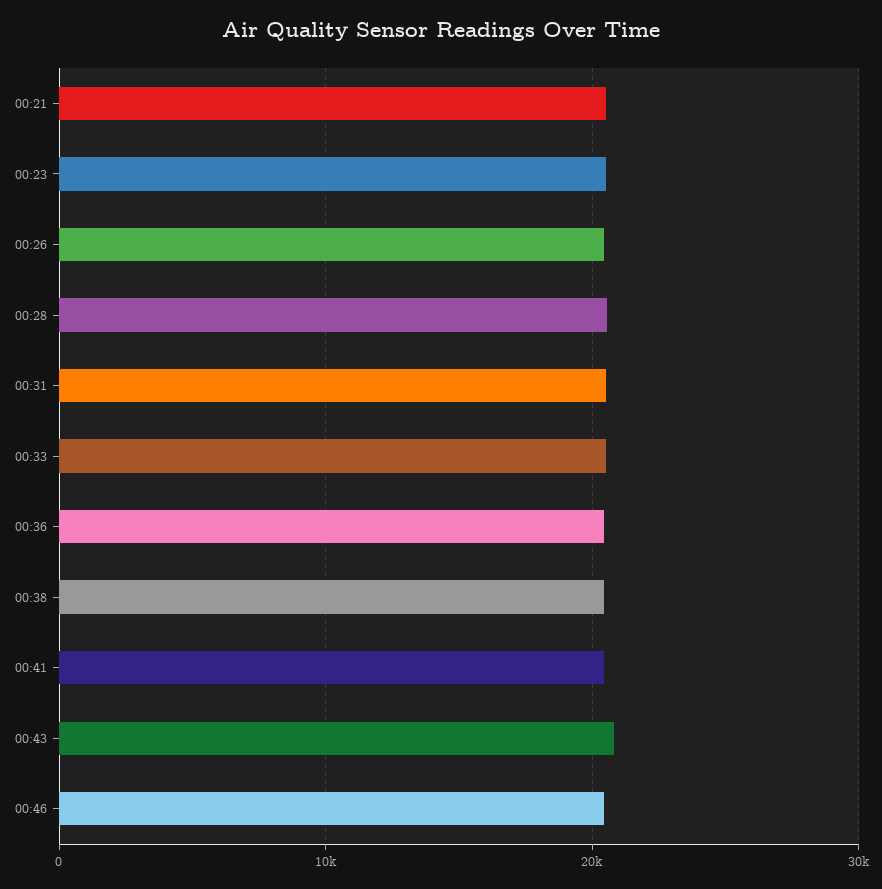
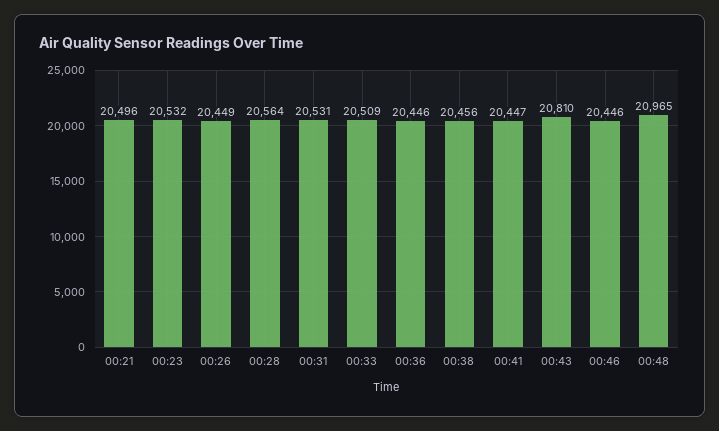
00:48: none -> 20965

